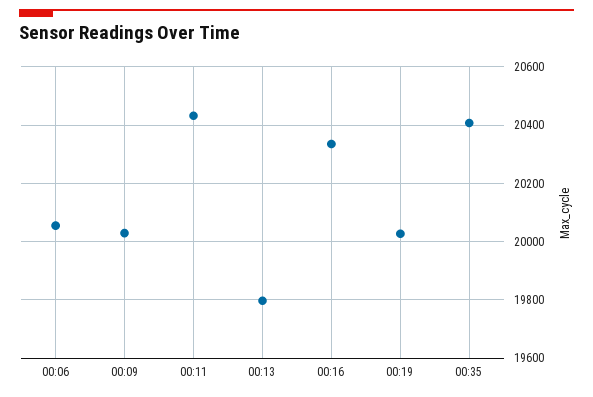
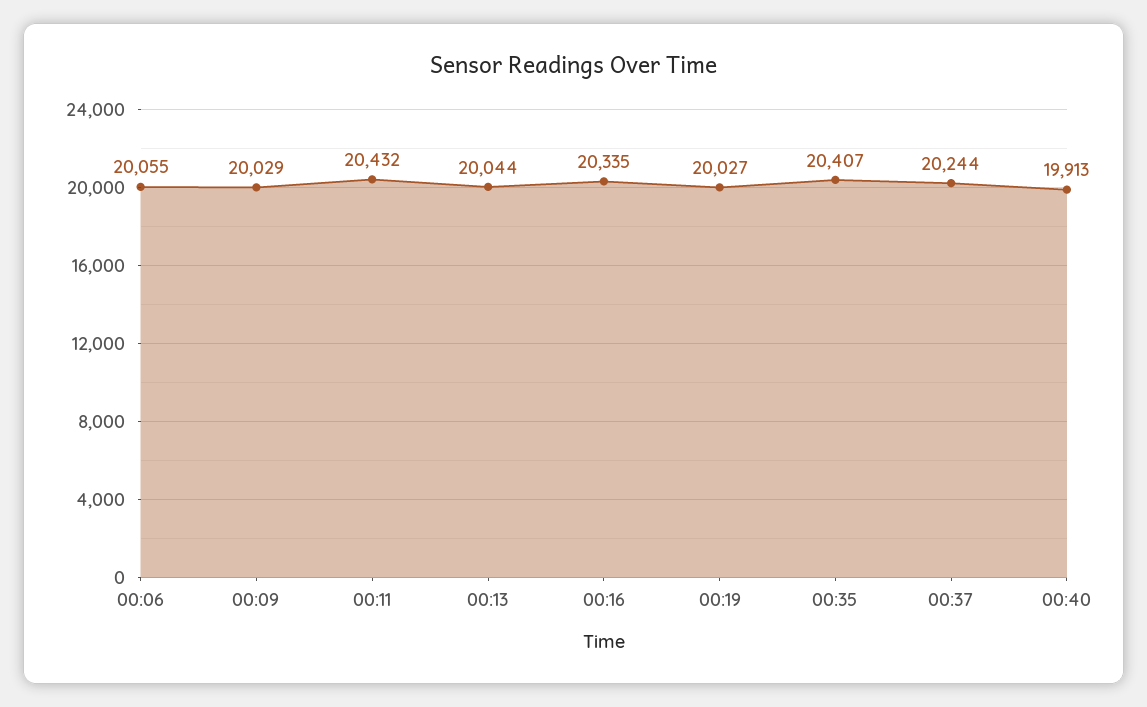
00:13: 19800 -> 20044
00:37: none -> 20244
00:40: none -> 19913

